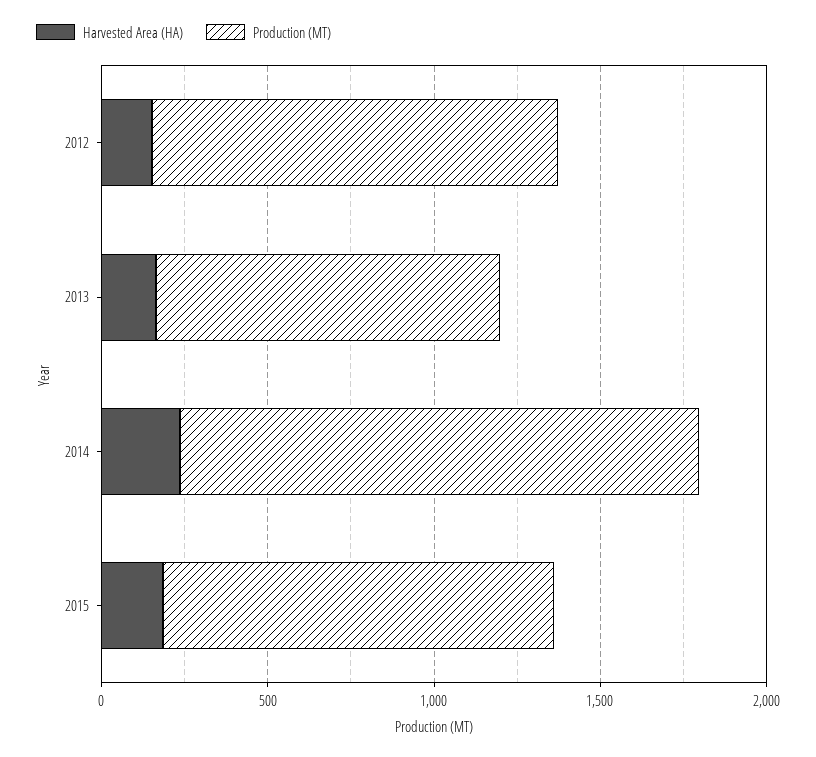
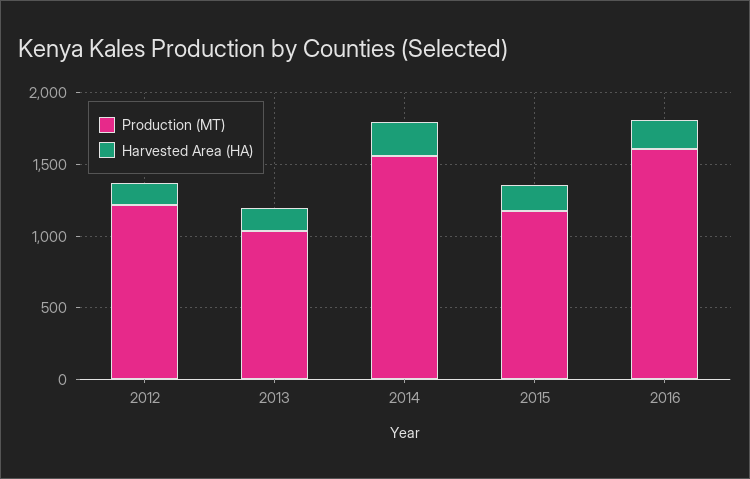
Production (MT), 2016: none -> 1600
Harvested Area (HA), 2016: none -> 200

